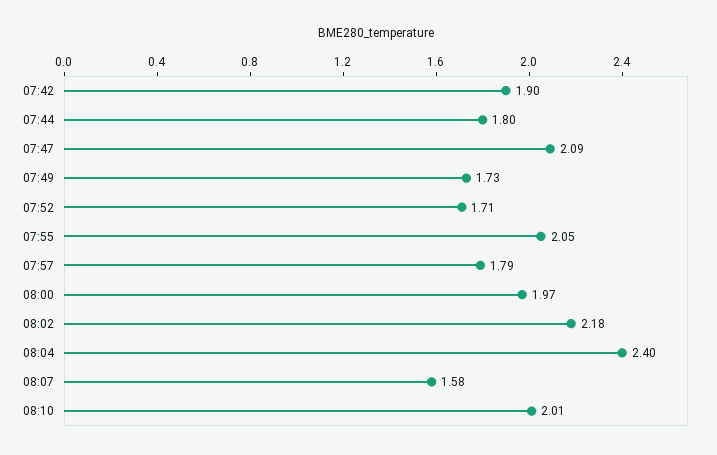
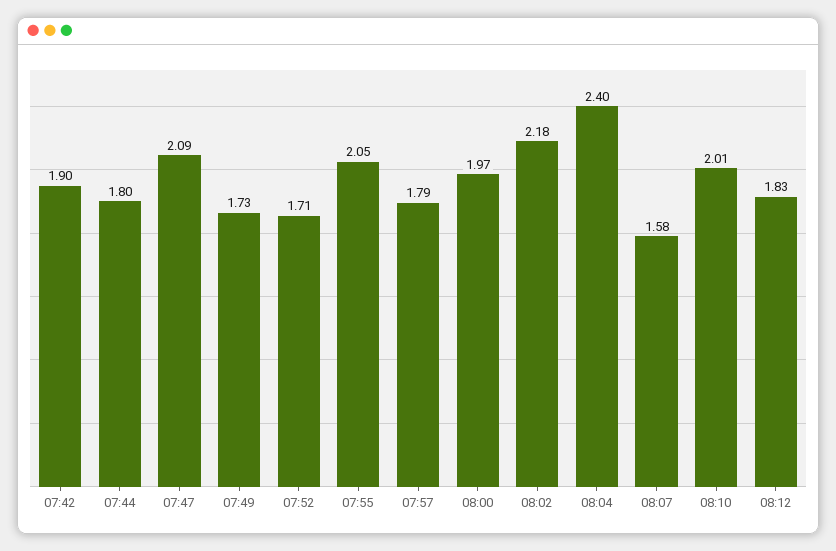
08:12: none -> 1.83

